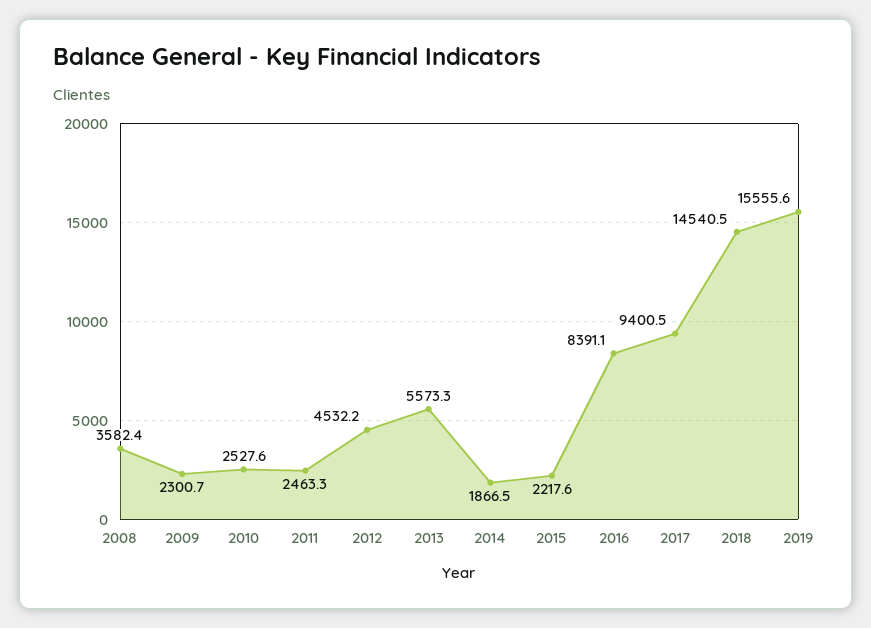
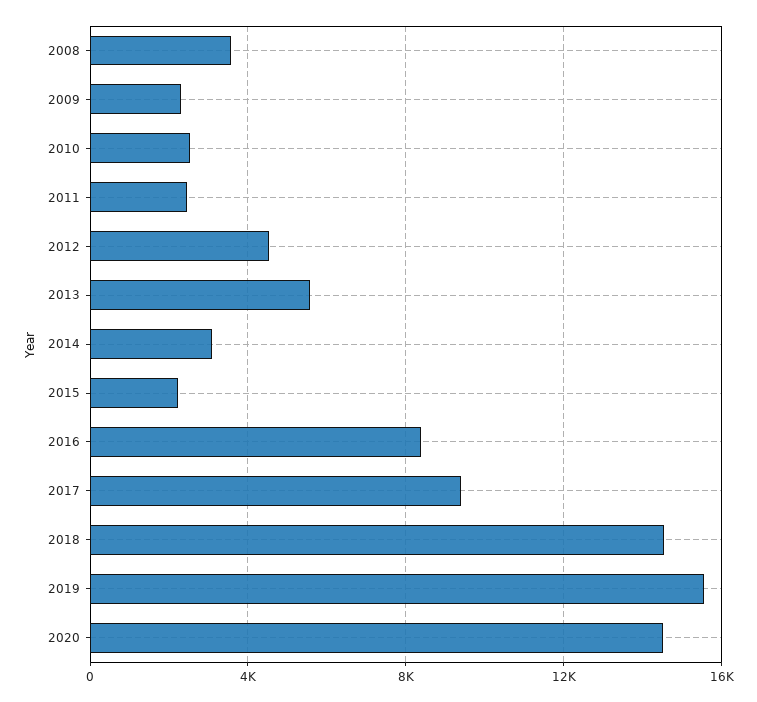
2014: 1866.5 -> 3000
2020: none -> 14500

